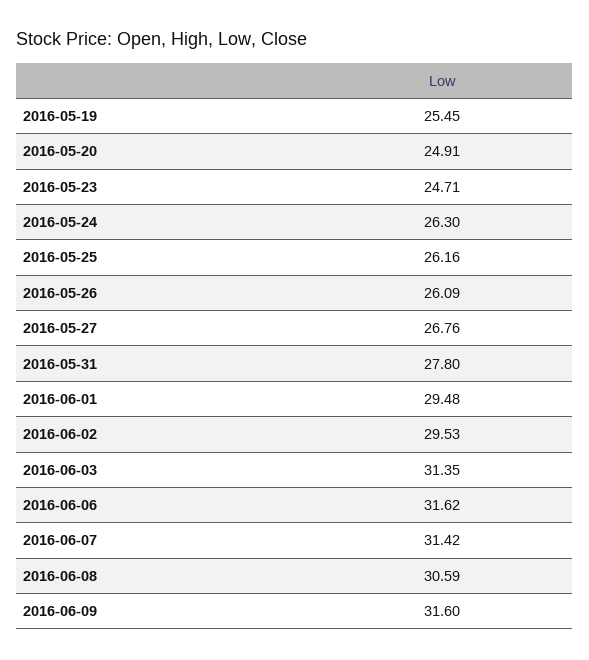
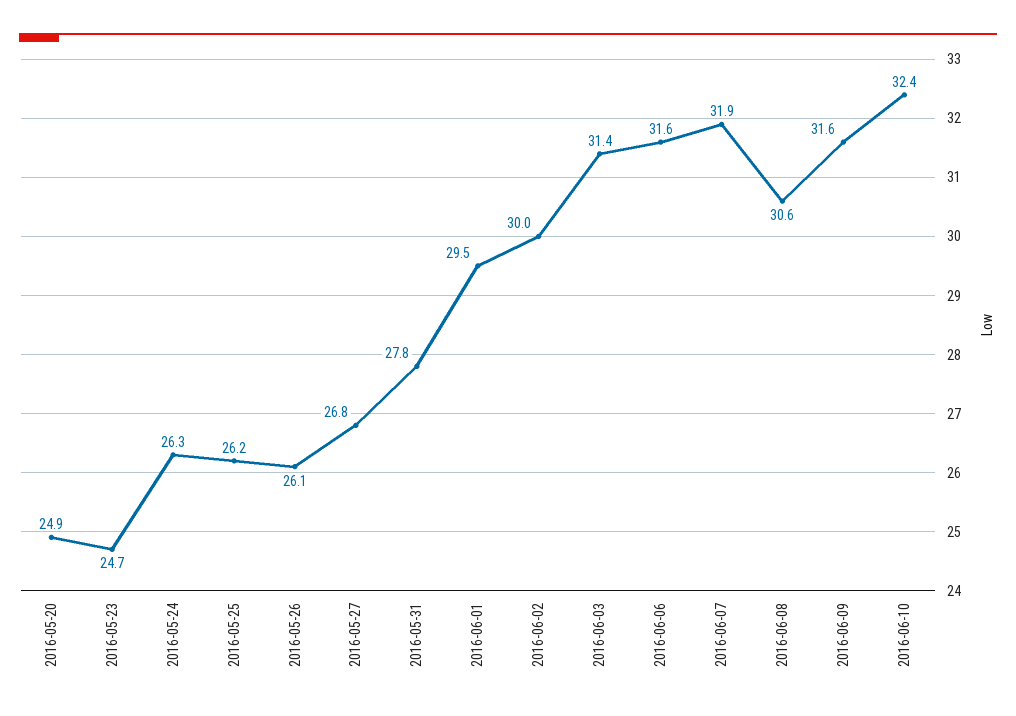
2016-05-19: 25.45 -> none
2016-06-02: 29.53 -> 30
2016-06-07: 31.42 -> 31.9
2016-06-10: none -> 32.4

